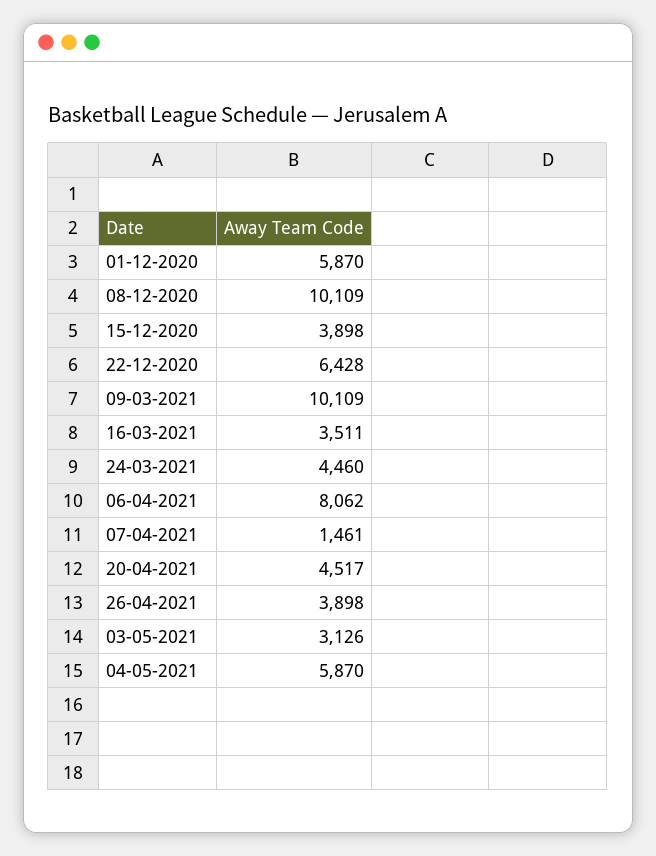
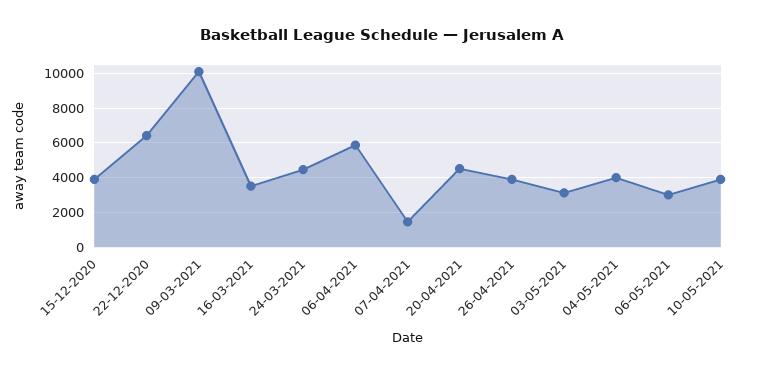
01-12-2020: 5870 -> none
08-12-2020: 10109 -> none
06-04-2021: 8062 -> 6000
04-05-2021: 5870 -> 4000
06-05-2021: none -> 3000
10-05-2021: none -> 4000

